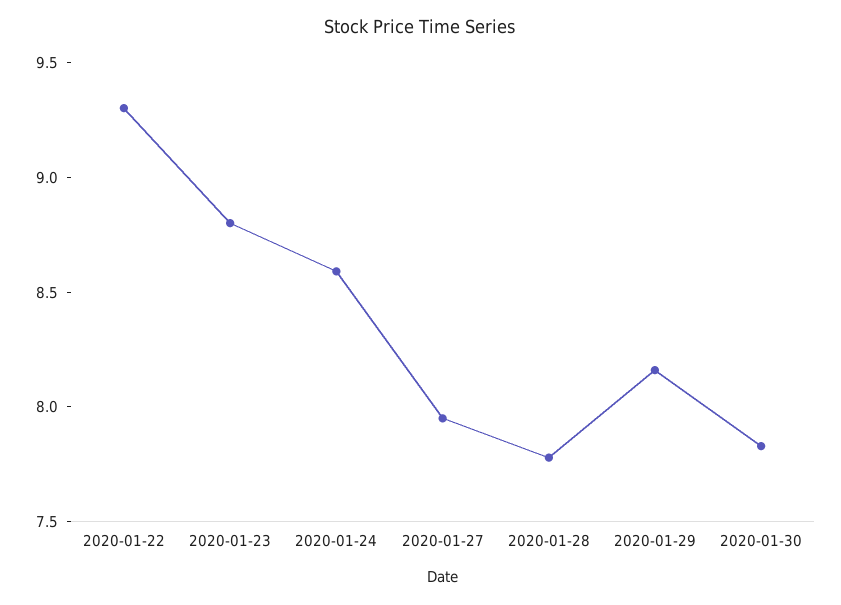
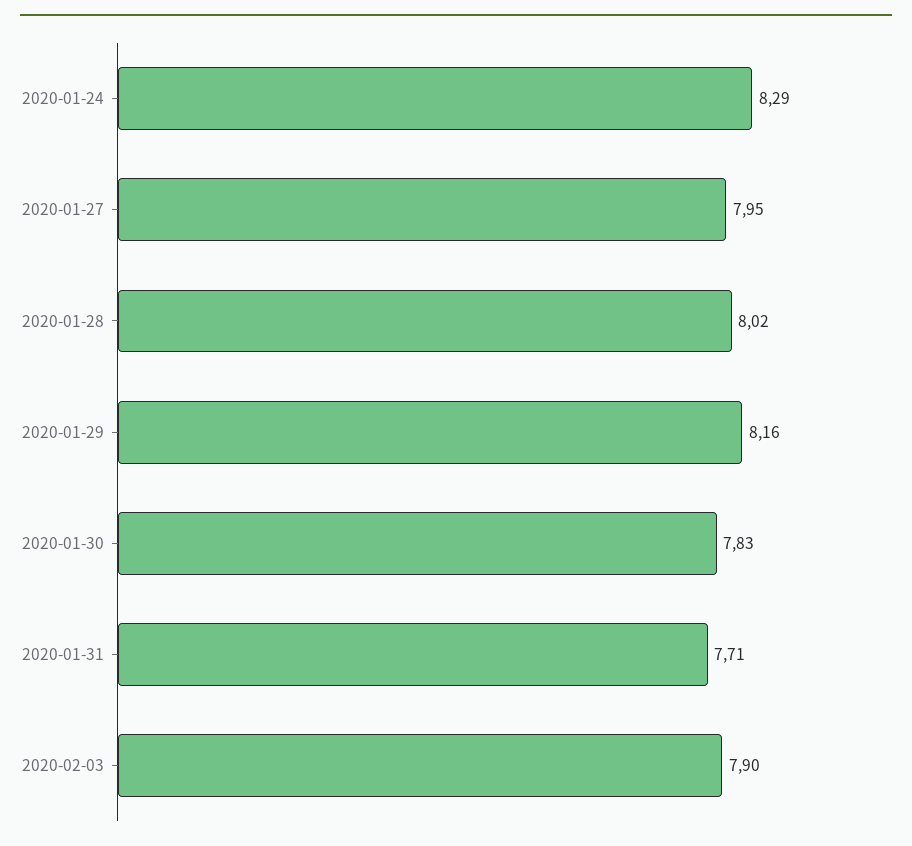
2020-01-22: 9.3 -> none
2020-01-23: 8.8 -> none
2020-01-24: 8.6 -> 8.29
2020-01-28: 7.8 -> 8.02
2020-01-31: none -> 7.71
2020-02-03: none -> 7.9

